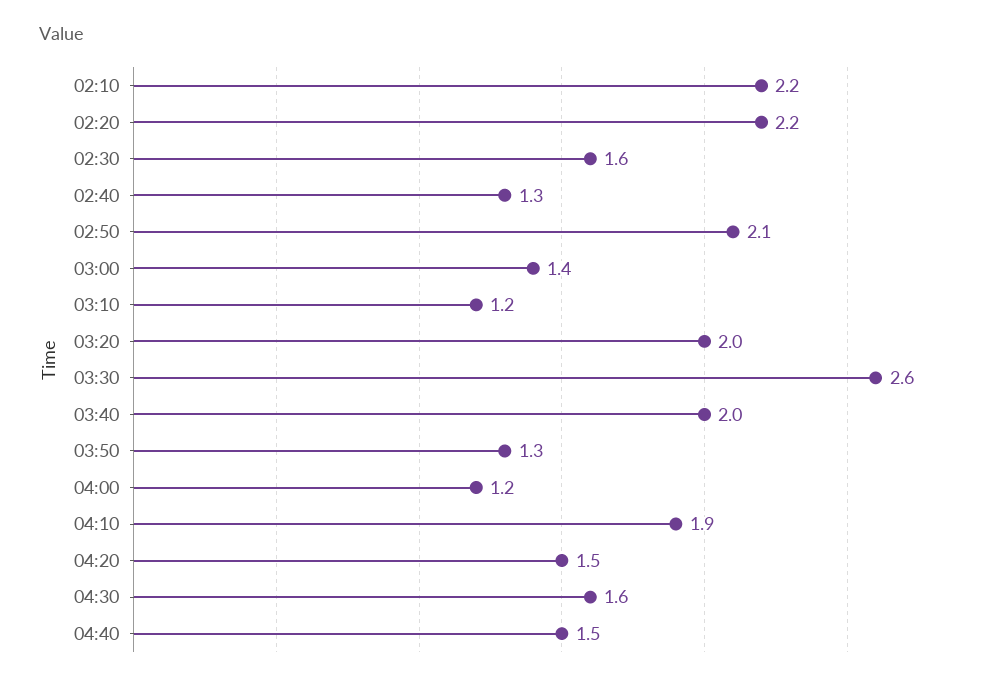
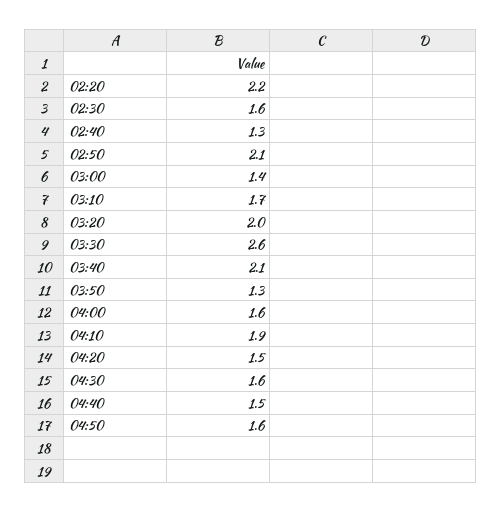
02:10: 2.2 -> none
03:10: 1.2 -> 1.7
03:40: 2 -> 2.1
04:00: 1.2 -> 1.6
04:50: none -> 1.6

